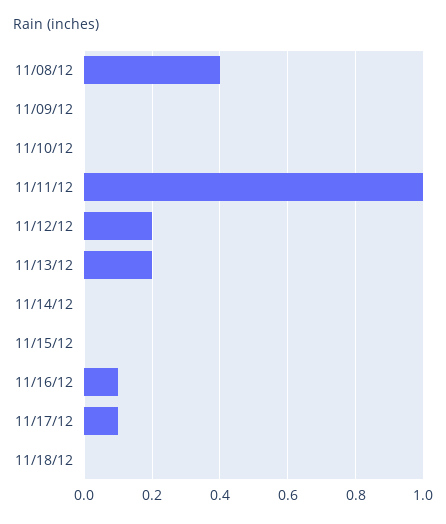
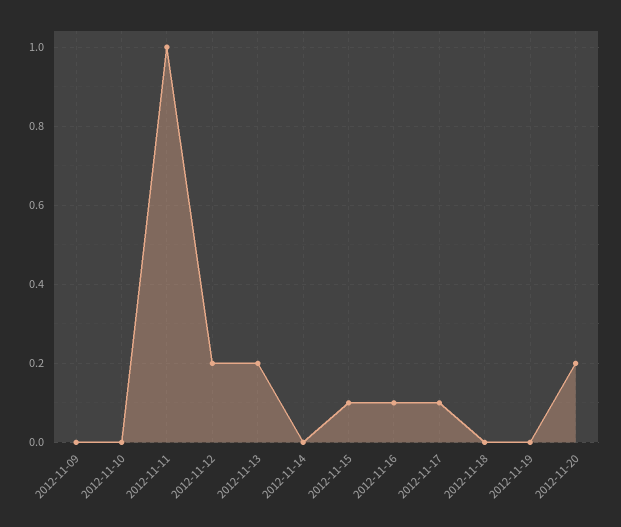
11/08/12: 0.4 -> none
11/15/12: 0 -> 0.1
2012-11-19: none -> 0
2012-11-20: none -> 0.2

